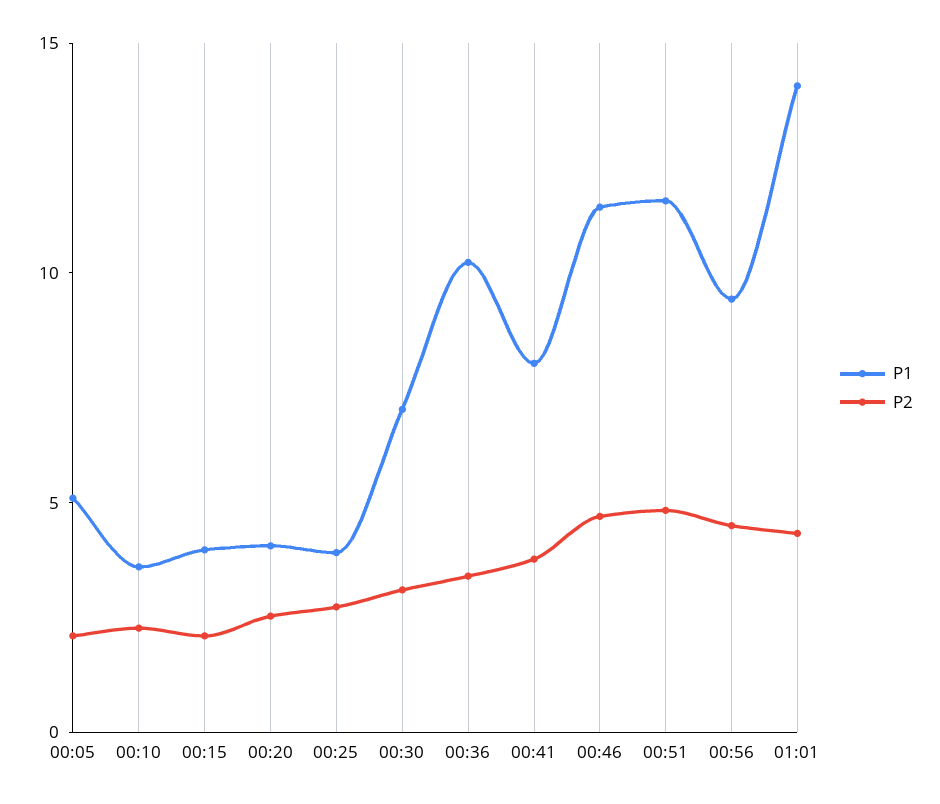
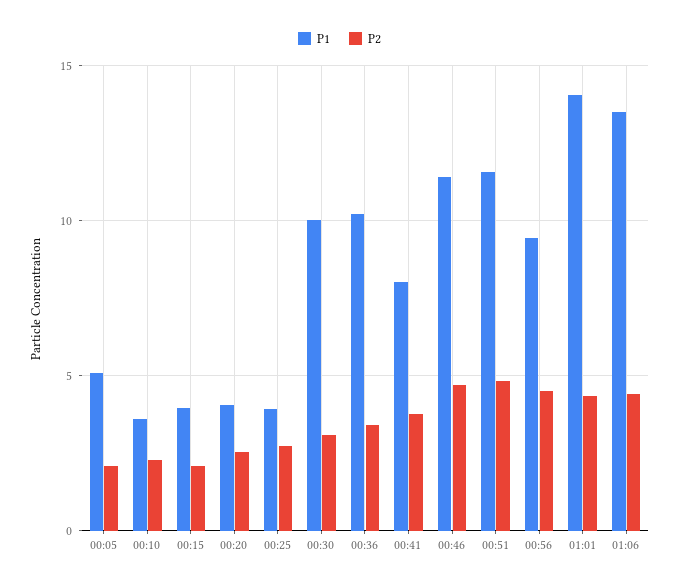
P1, 00:30: 7 -> 10
P1, 01:06: none -> 13.5
P2, 01:06: none -> 4.5

